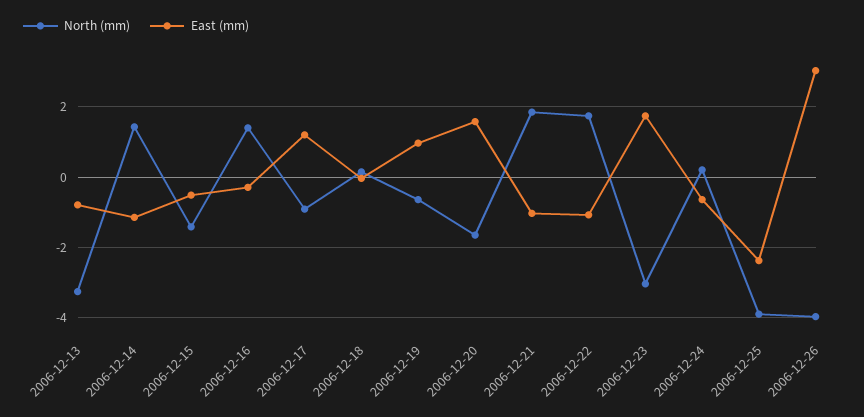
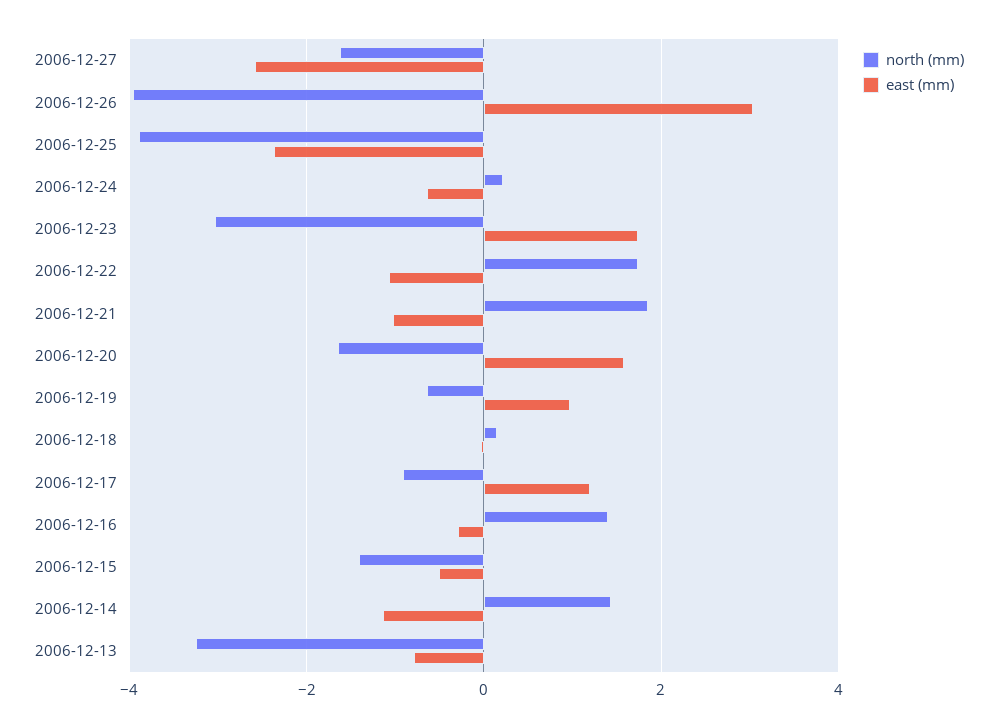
North (mm), 2006-12-27: none -> -1.6
East (mm), 2006-12-27: none -> -2.6

